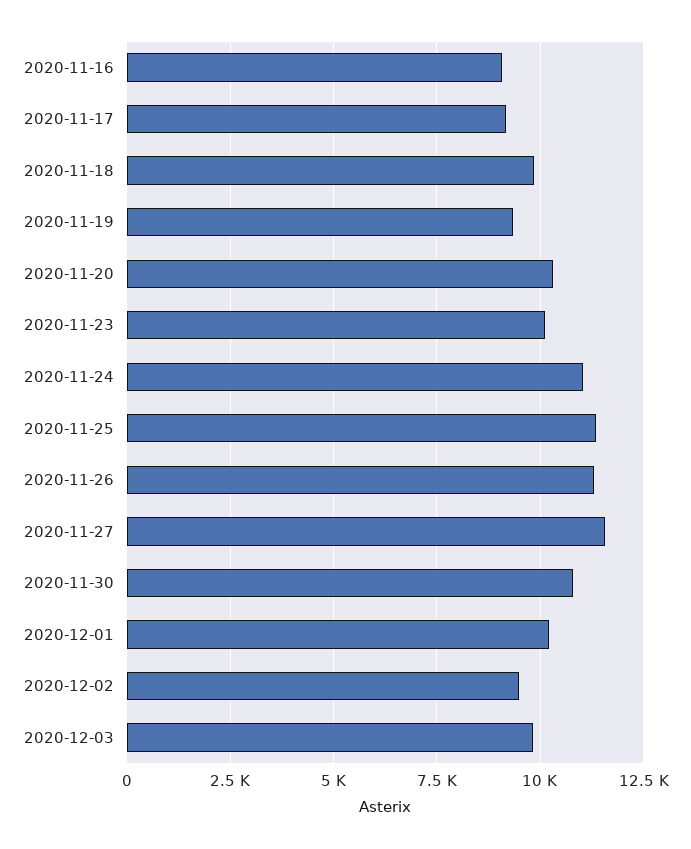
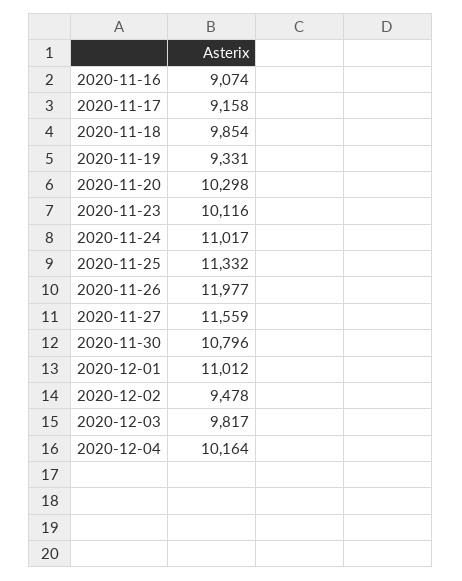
2020-11-26: 11250 -> 11977
2020-12-01: 10250 -> 11012
2020-12-04: none -> 10164

